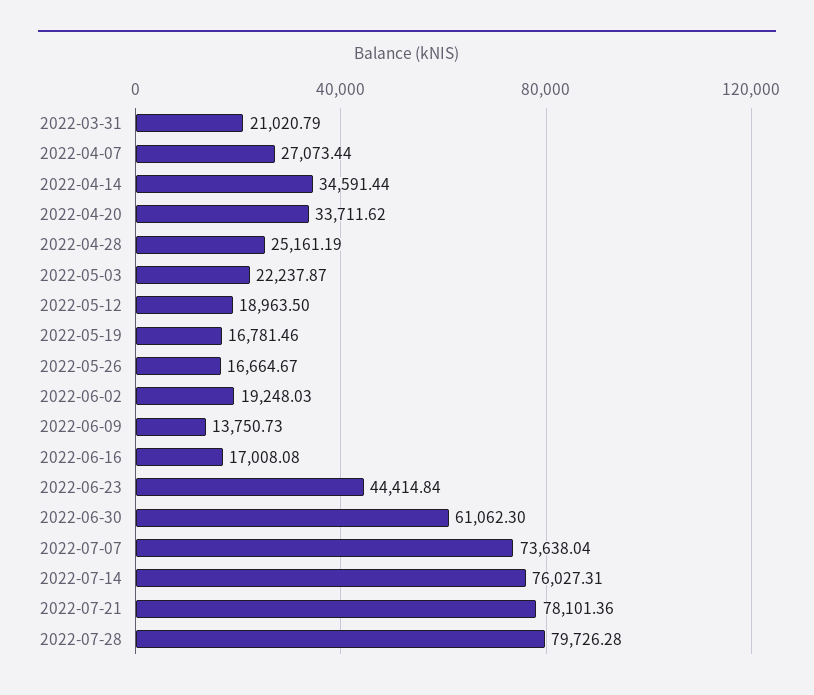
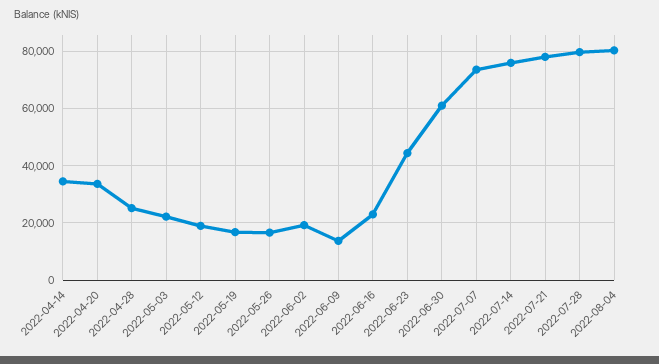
2022-03-31: 21020.79 -> none
2022-04-07: 27073.44 -> none
2022-06-16: 17008.08 -> 22500
2022-08-04: none -> 80000

